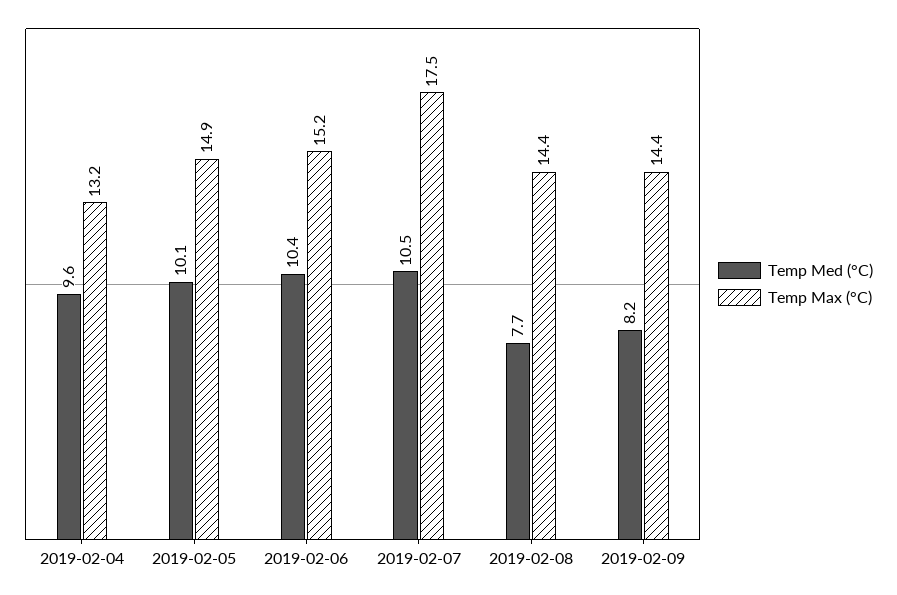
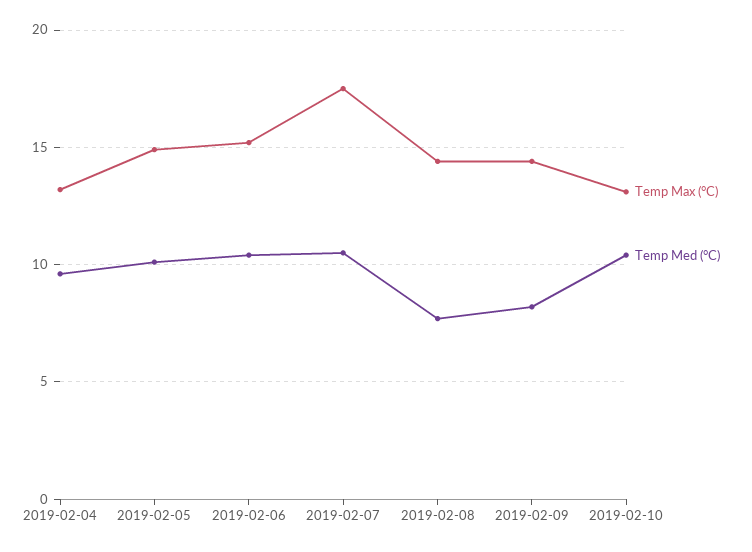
Temp Max (°C), 2019-02-10: none -> 13
Temp Med (°C), 2019-02-10: none -> 10.5

